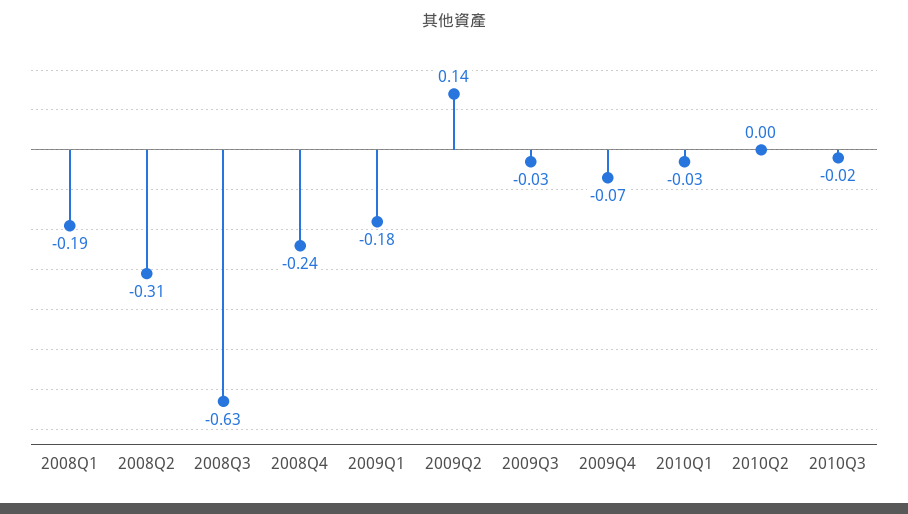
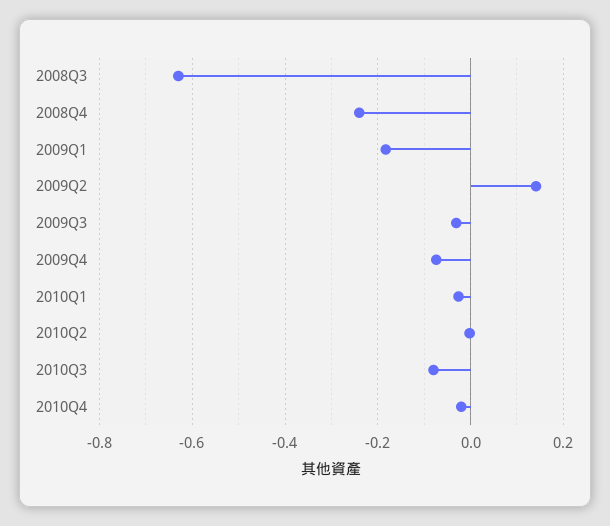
2008Q1: -0.19 -> none
2008Q2: -0.31 -> none
2010Q3: -0.02 -> -0.08
2010Q4: none -> -0.02

